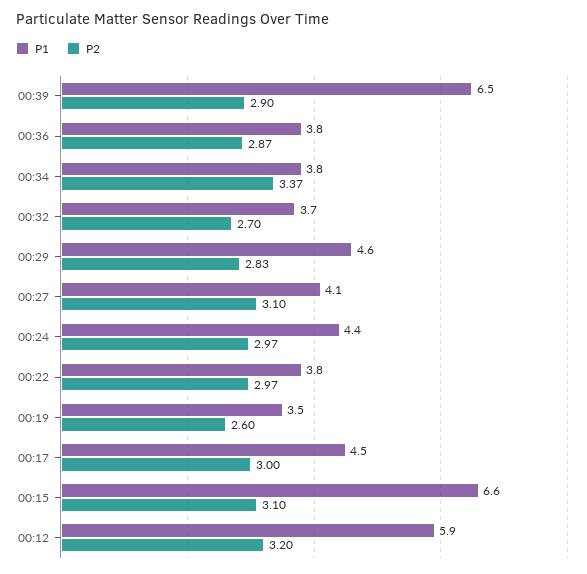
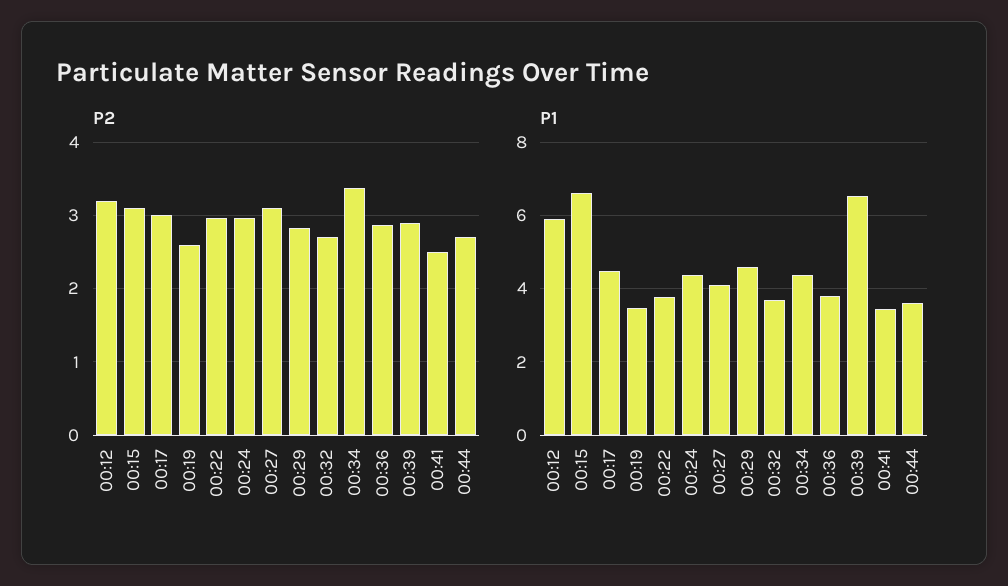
P1, 00:34: 3.8 -> 4.4
P2, 00:41: none -> 2.5
P2, 00:44: none -> 2.7
P1, 00:41: none -> 3.4
P1, 00:44: none -> 3.6

